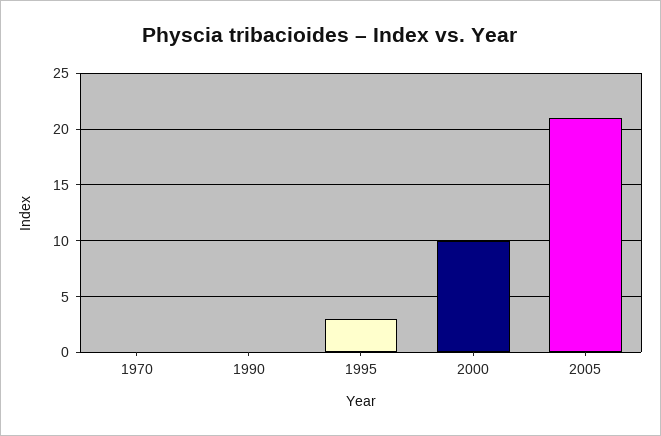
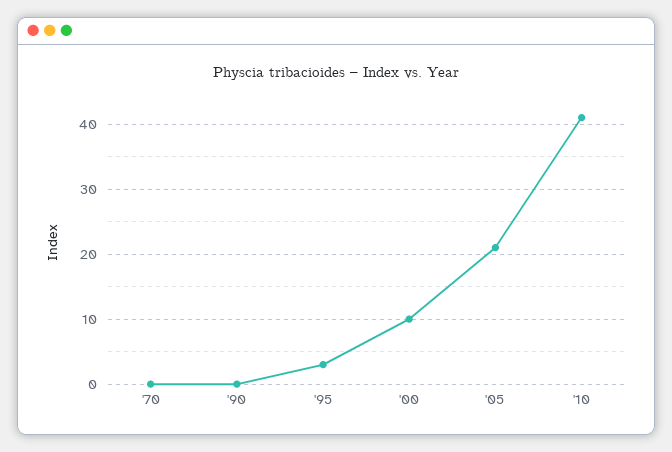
'10: none -> 41

